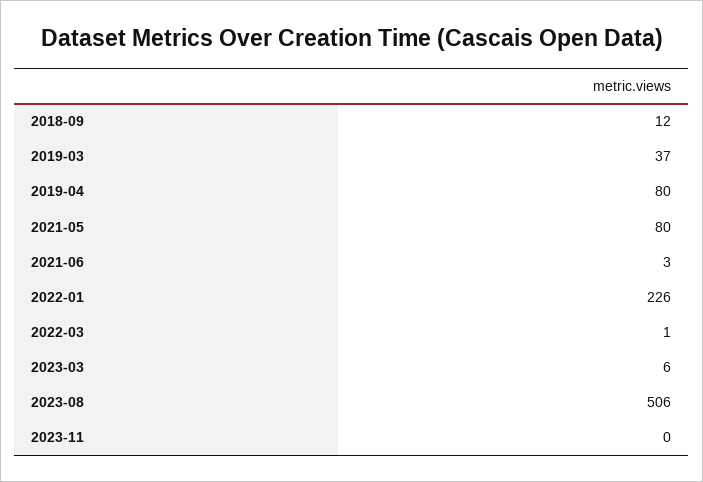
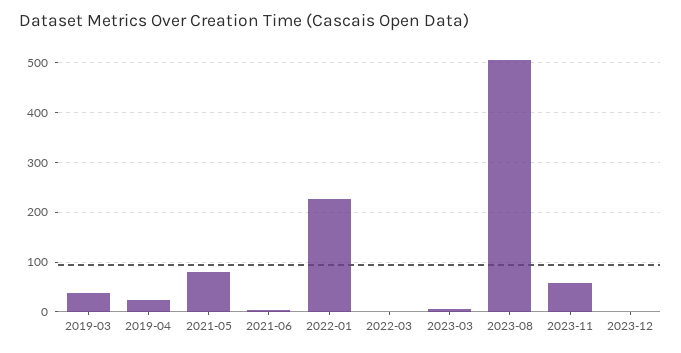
2018-09: 12 -> none
2019-04: 80 -> 20
2023-11: 0 -> 60
2023-12: none -> 0

